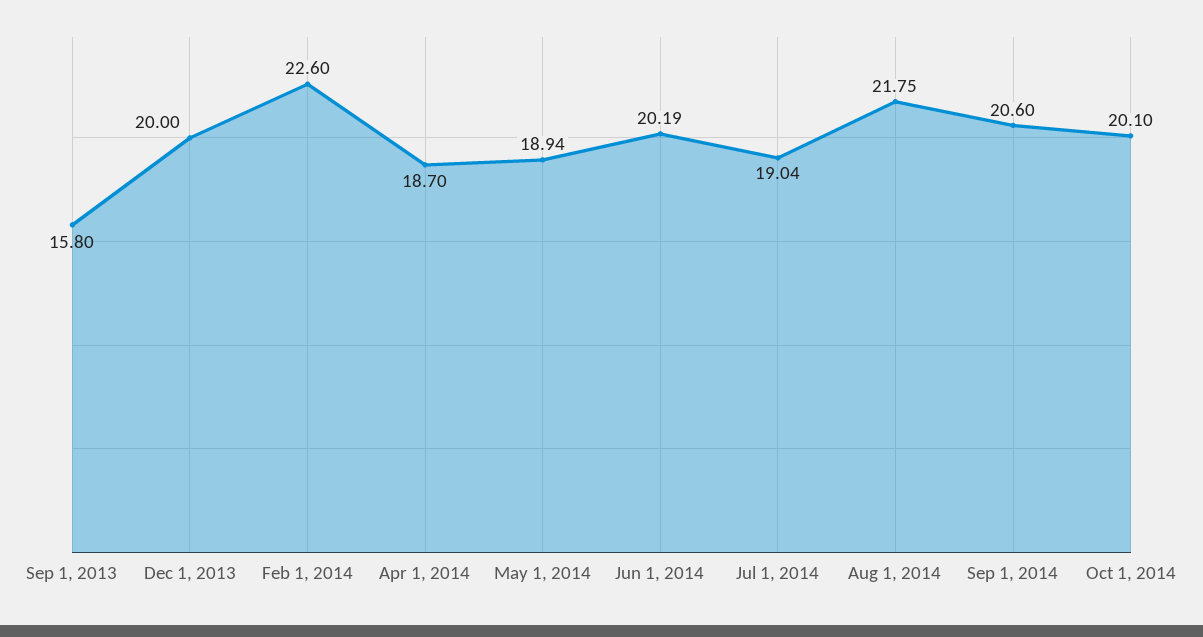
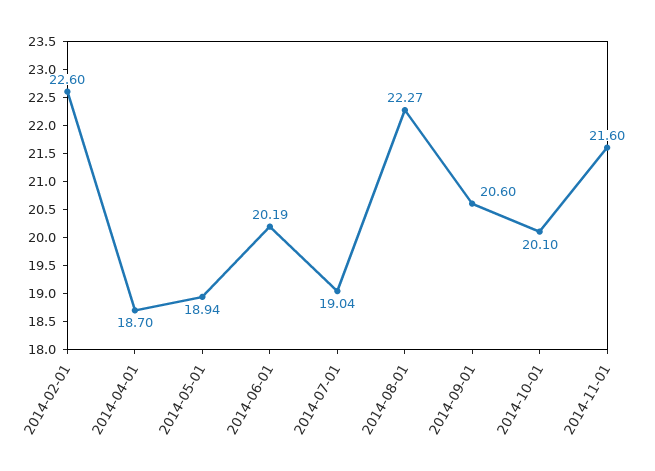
Sep 1, 2013: 15.8 -> none
Dec 1, 2013: 20 -> none
Aug 1, 2014: 21.75 -> 22.27
2014-11-01: none -> 21.6

